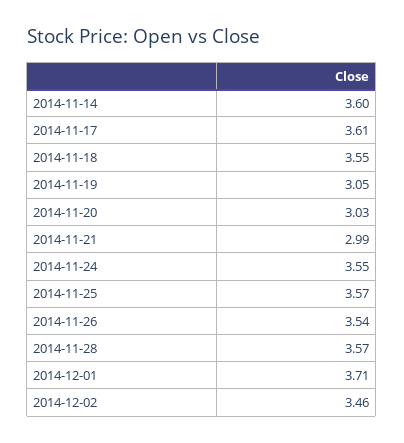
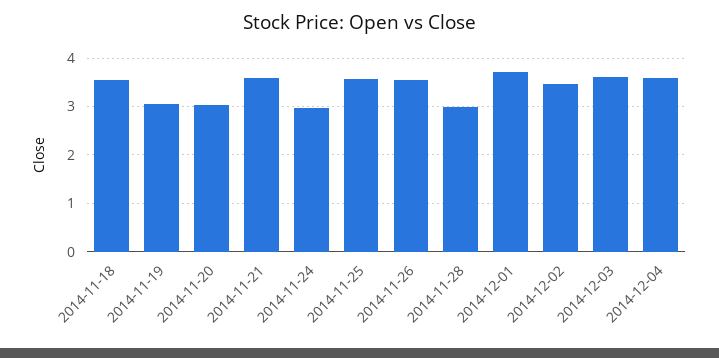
2014-11-14: 3.6 -> none
2014-11-17: 3.61 -> none
2014-11-21: 2.99 -> 3.6
2014-11-24: 3.55 -> 3
2014-11-28: 3.57 -> 3
2014-12-03: none -> 3.6
2014-12-04: none -> 3.6

